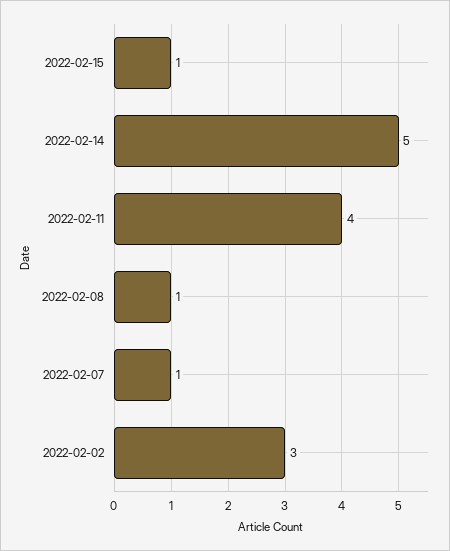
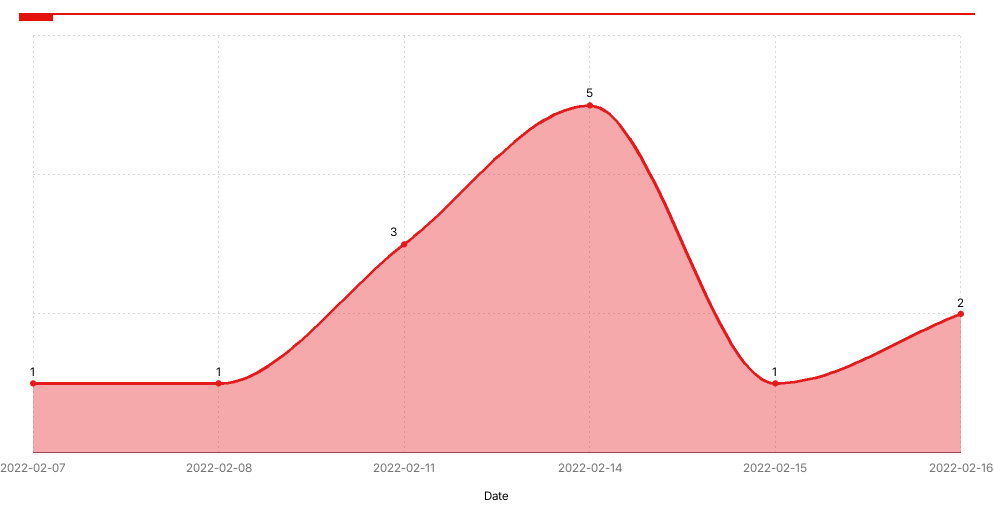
2022-02-11: 4 -> 3
2022-02-02: 3 -> none
2022-02-16: none -> 2

